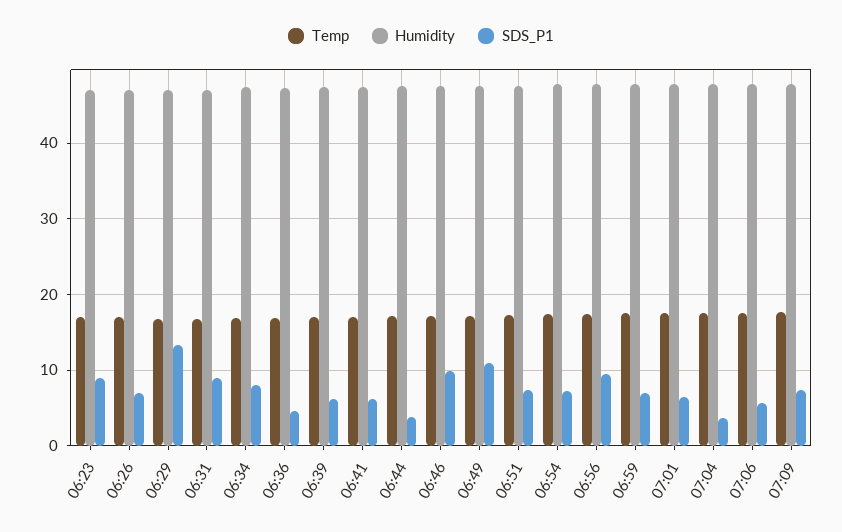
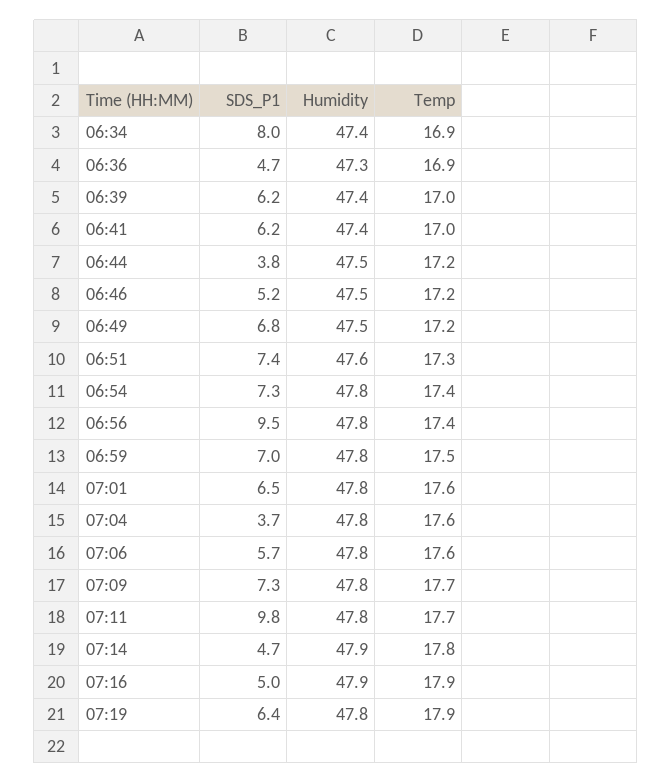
Temp, 06:23: 17 -> none
Humidity, 06:23: 47 -> none
SDS_P1, 06:23: 9 -> none
Temp, 06:26: 17 -> none
Humidity, 06:26: 47 -> none
SDS_P1, 06:26: 7 -> none
Temp, 06:29: 17 -> none
Humidity, 06:29: 47 -> none
SDS_P1, 06:29: 13 -> none
Temp, 06:31: 17 -> none
Humidity, 06:31: 47 -> none
SDS_P1, 06:31: 9 -> none
SDS_P1, 06:46: 10 -> 5.2
SDS_P1, 06:49: 11 -> 6.8
SDS_P1, 07:11: none -> 9.8
Humidity, 07:11: none -> 47.8
Temp, 07:11: none -> 17.7
SDS_P1, 07:14: none -> 4.7
Humidity, 07:14: none -> 47.9
Temp, 07:14: none -> 17.8
SDS_P1, 07:16: none -> 5
Humidity, 07:16: none -> 47.9
Temp, 07:16: none -> 17.9
SDS_P1, 07:19: none -> 6.4
Humidity, 07:19: none -> 47.8
Temp, 07:19: none -> 17.9

